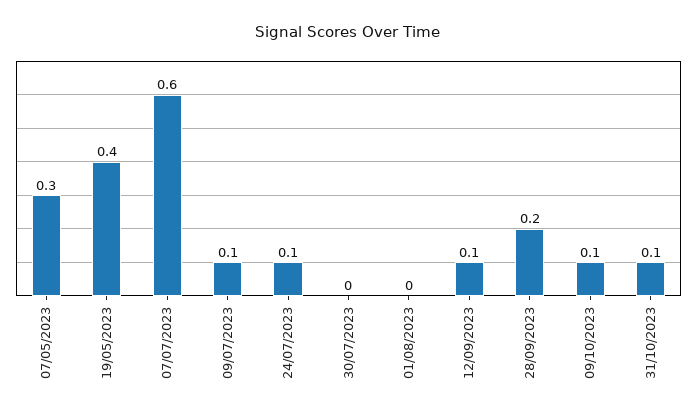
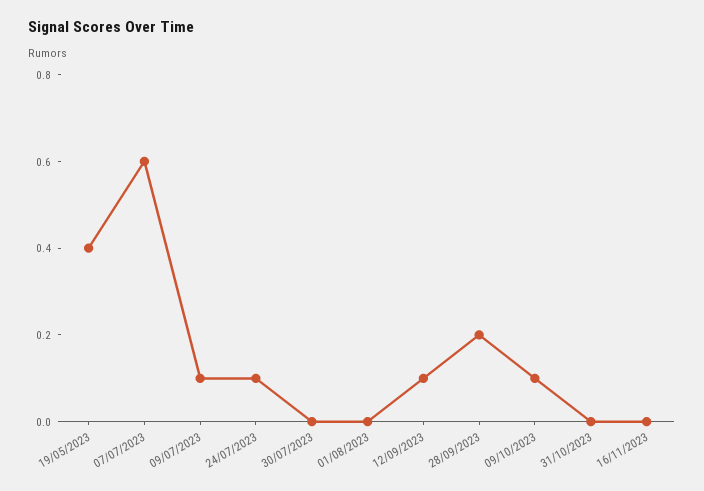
07/05/2023: 0.3 -> none
31/10/2023: 0.1 -> 0
16/11/2023: none -> 0

